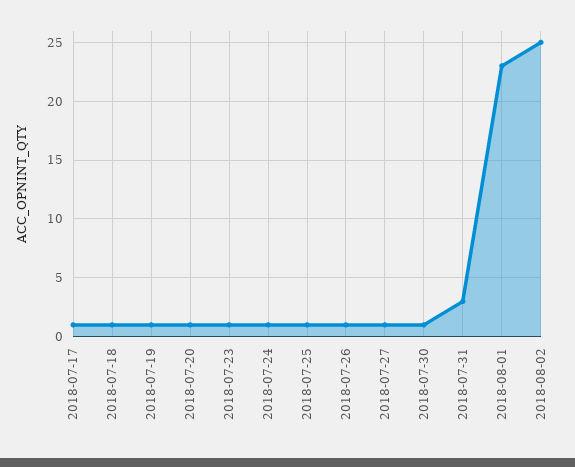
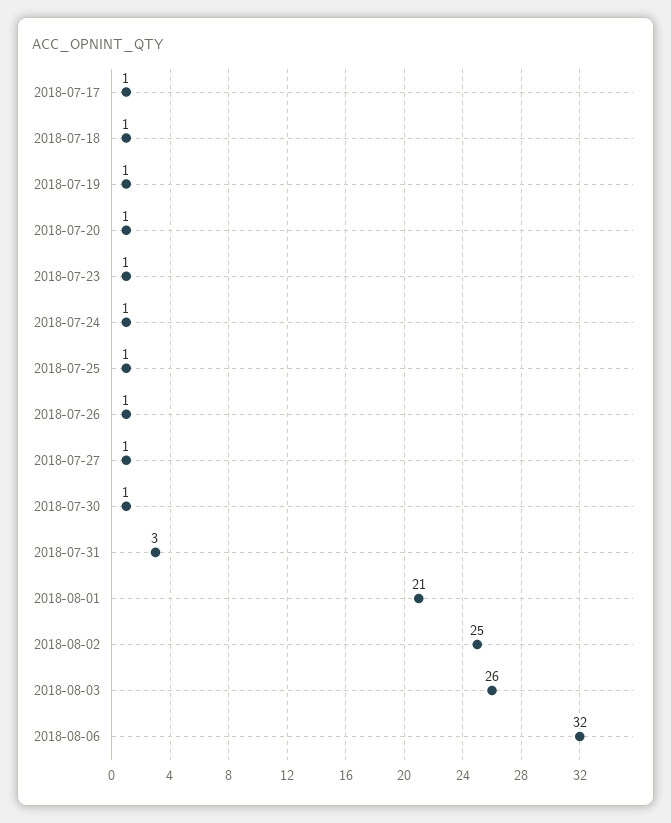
2018-08-01: 23 -> 21
2018-08-03: none -> 26
2018-08-06: none -> 32

